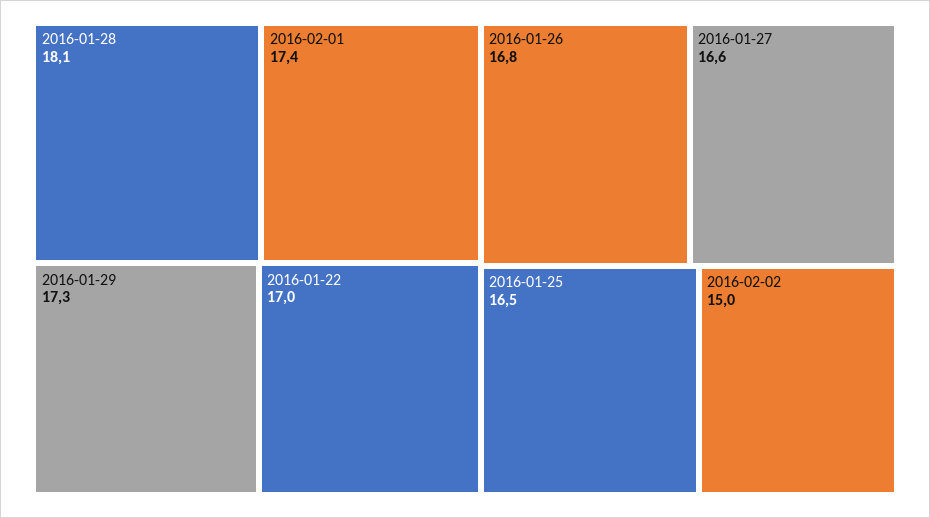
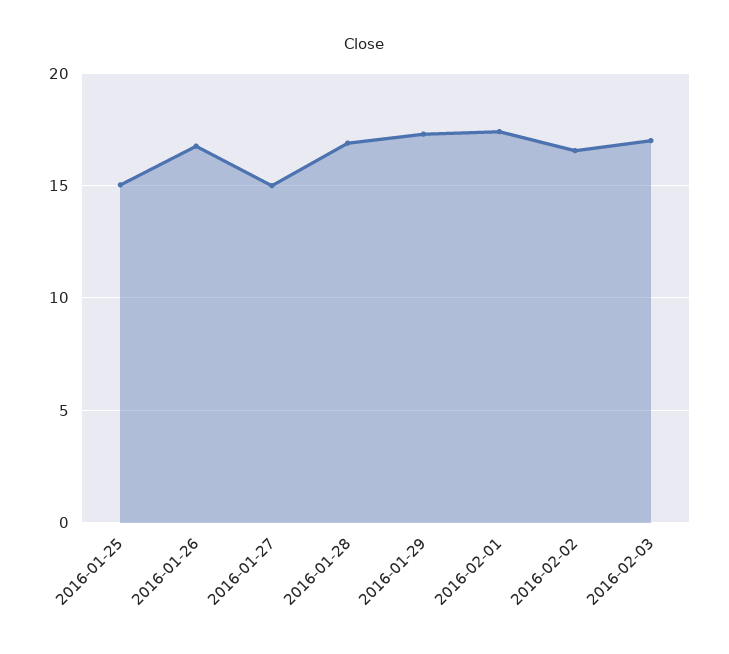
2016-01-28: 18.1 -> 17
2016-01-22: 17 -> none
2016-01-27: 16.6 -> 15
2016-01-25: 16.5 -> 15
2016-02-02: 15 -> 16.5
2016-02-03: none -> 17

